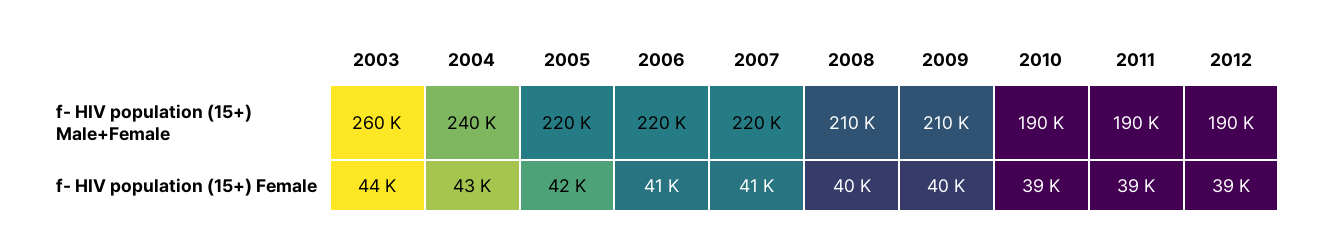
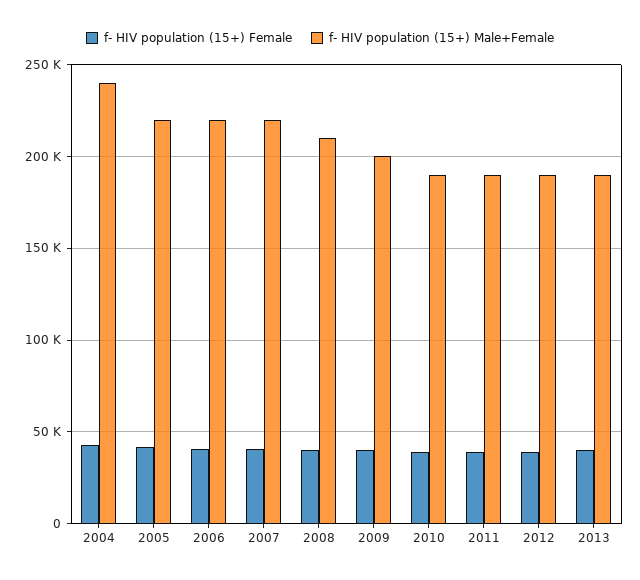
f- HIV population (15+) Male+Female, 2003: 260000 -> none
f- HIV population (15+) Male+Female, 2009: 210000 -> 200000
f- HIV population (15+) Female, 2003: 44000 -> none
f- HIV population (15+) Female, 2013: none -> 40000
f- HIV population (15+) Male+Female, 2013: none -> 190000

